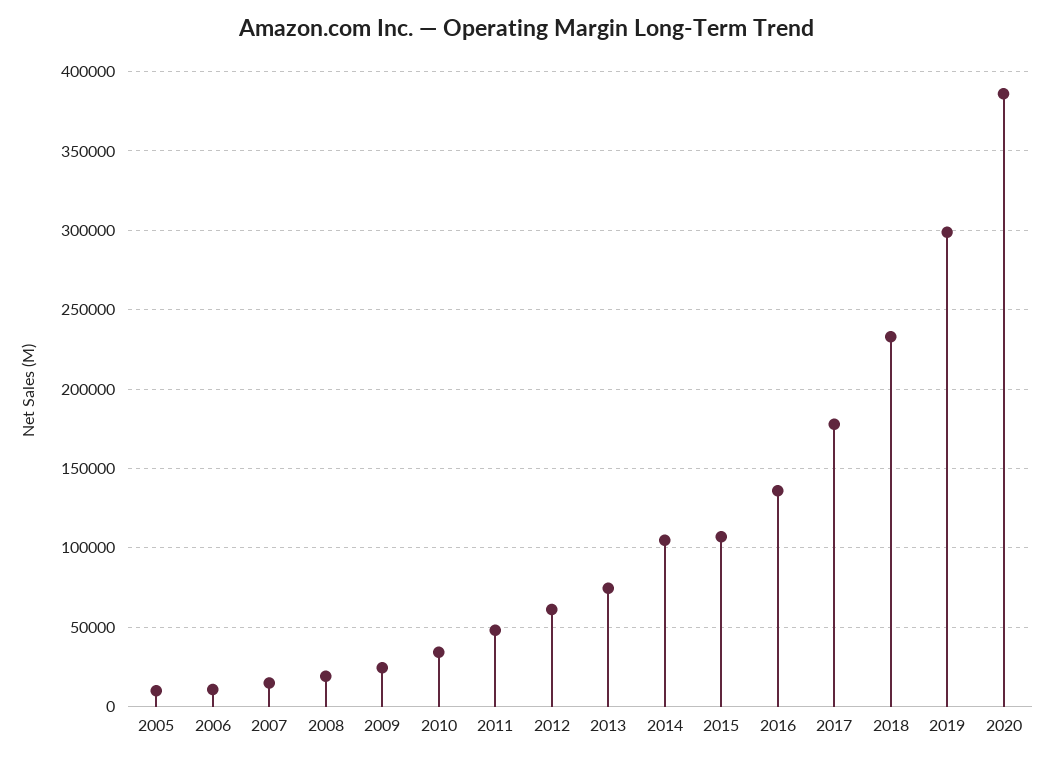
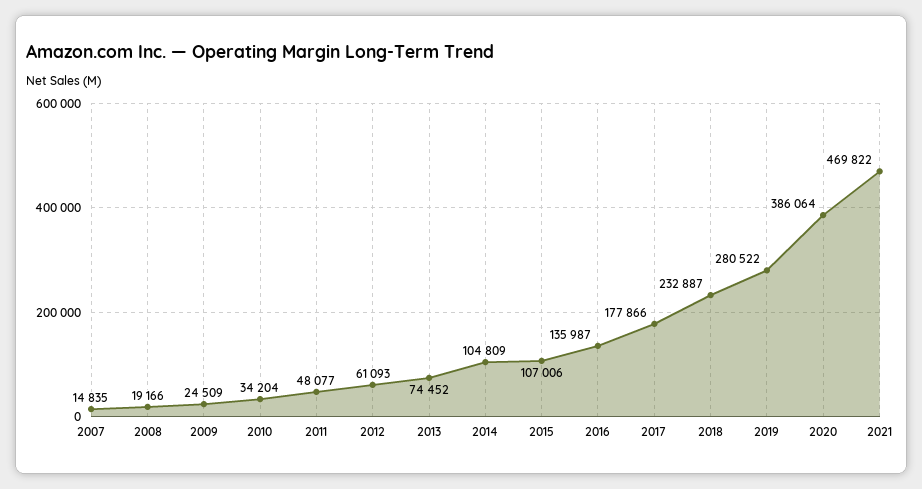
2005: 10000 -> none
2006: 10000 -> none
2019: 300000 -> 280522
2021: none -> 469822

